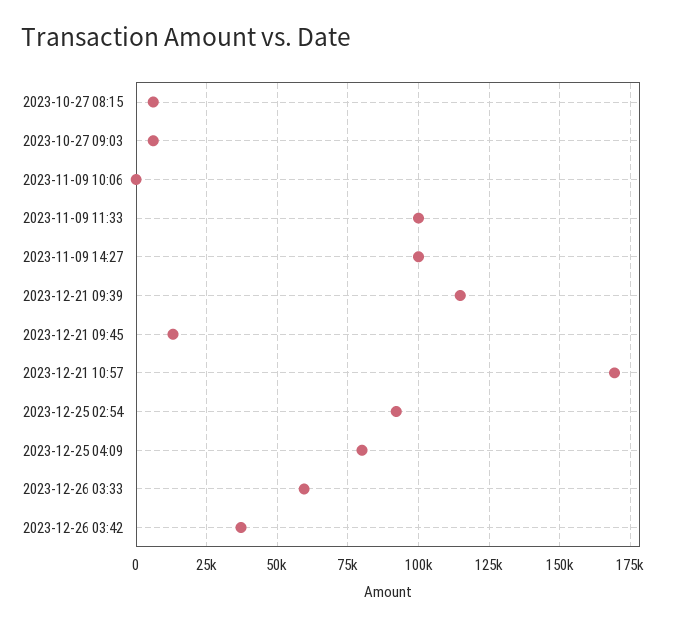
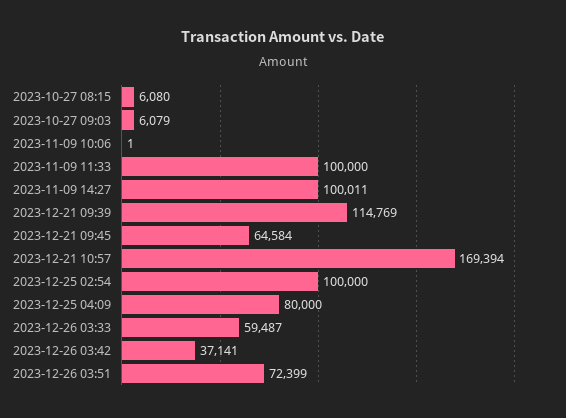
2023-12-21 09:45: 12500 -> 64584
2023-12-25 02:54: 92500 -> 100000
2023-12-26 03:51: none -> 72399

